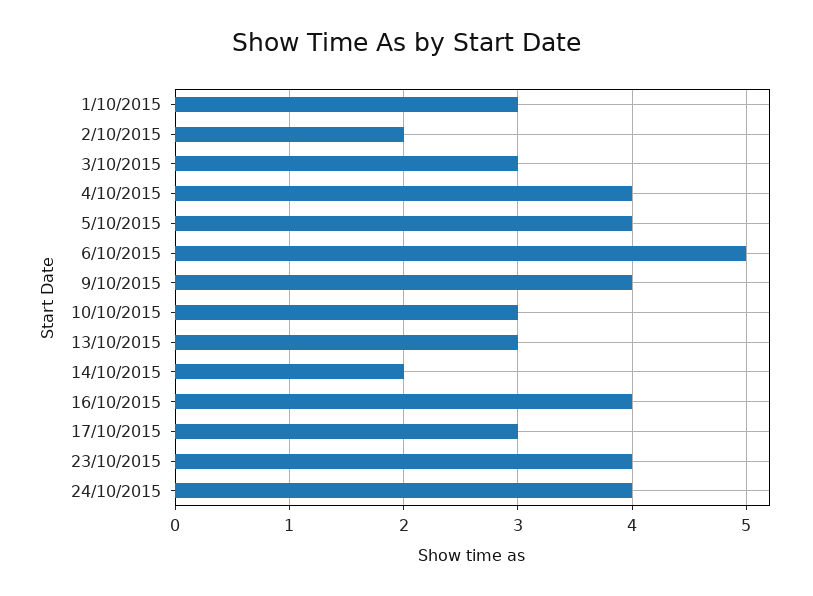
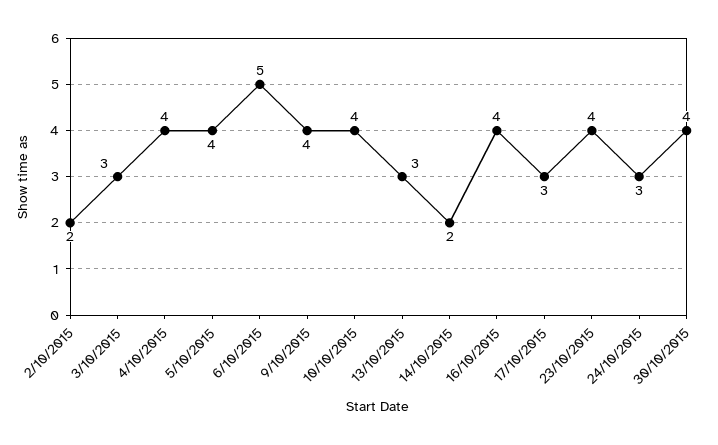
1/10/2015: 3 -> none
10/10/2015: 3 -> 4
24/10/2015: 4 -> 3
30/10/2015: none -> 4

